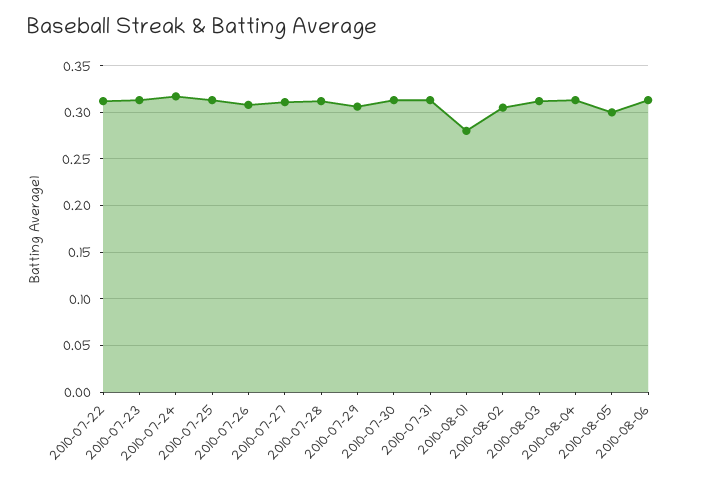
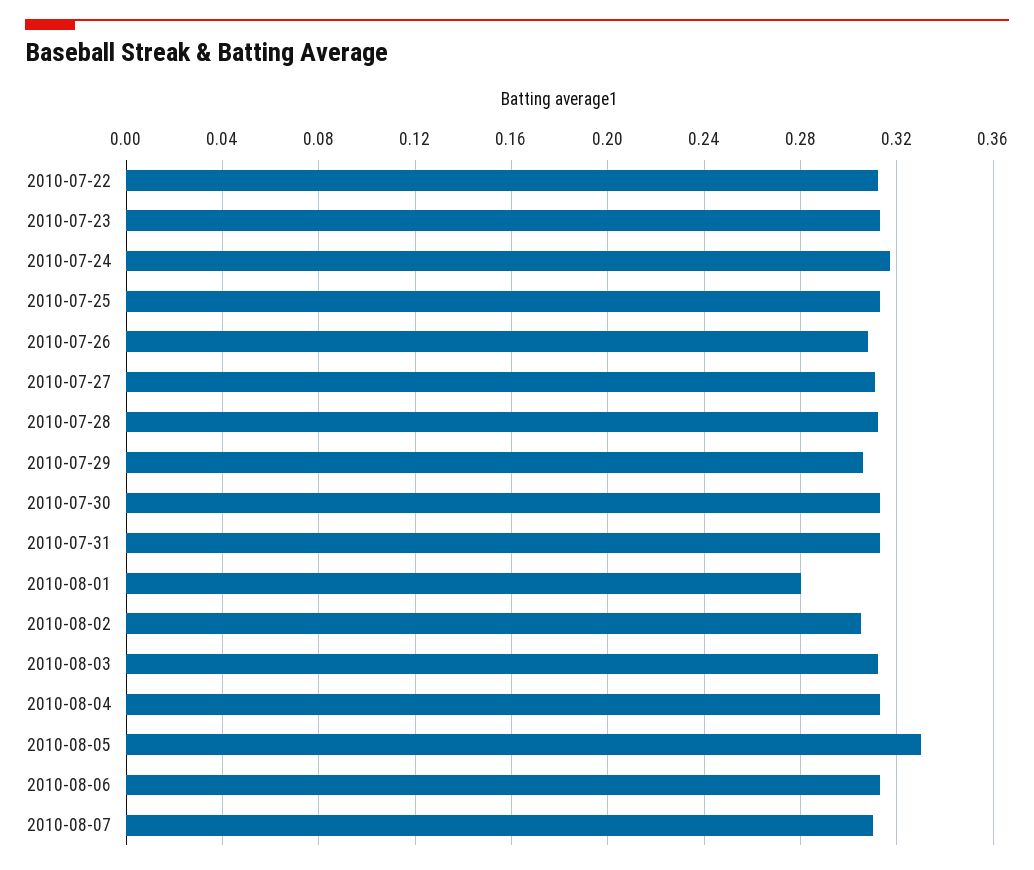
2010-08-05: 0.3 -> 0.33
2010-08-07: none -> 0.31

